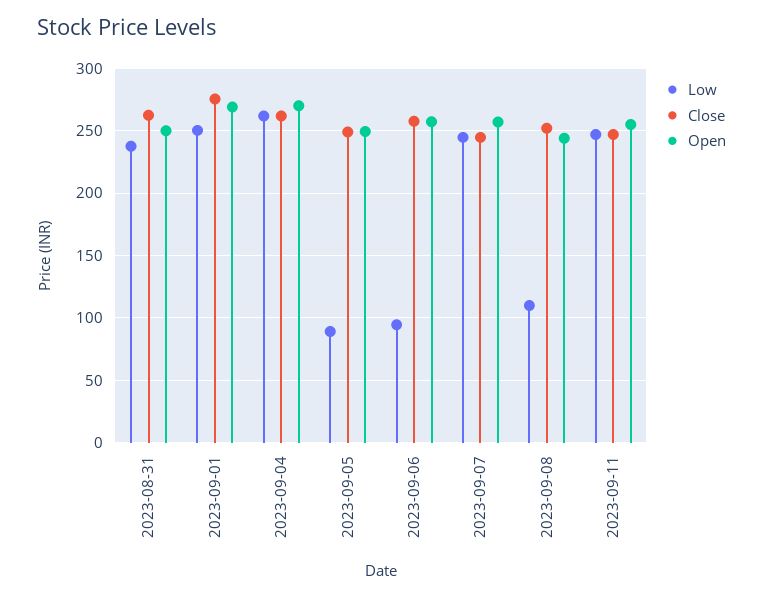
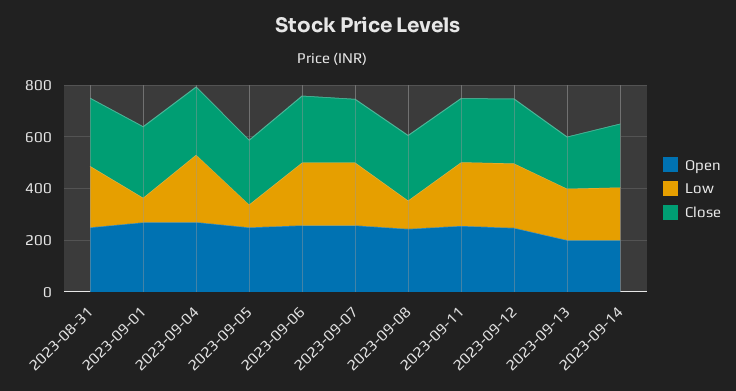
Low, 2023-09-01: 250 -> 100
Low, 2023-09-06: 95 -> 250
Open, 2023-09-12: none -> 250
Low, 2023-09-12: none -> 250
Close, 2023-09-12: none -> 250
Open, 2023-09-13: none -> 200
Low, 2023-09-13: none -> 200
Close, 2023-09-13: none -> 200
Open, 2023-09-14: none -> 200
Low, 2023-09-14: none -> 200
Close, 2023-09-14: none -> 250

